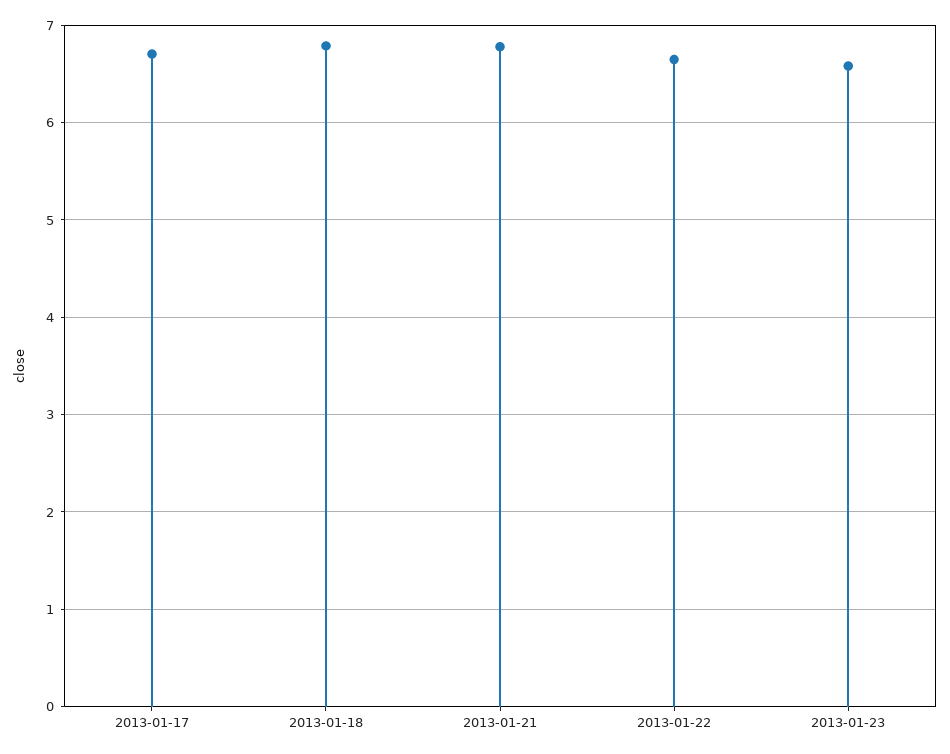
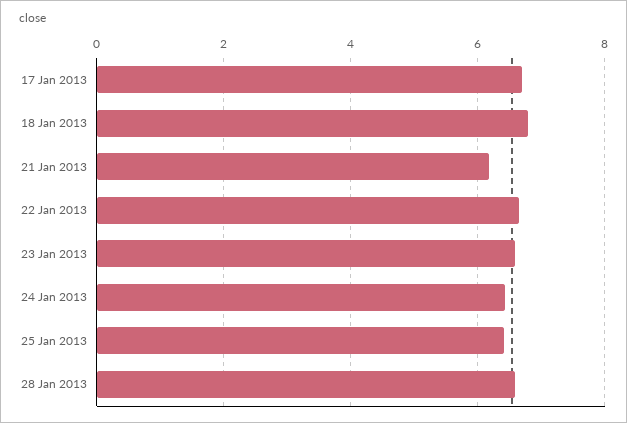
2013-01-21: 6.8 -> 6.2
24 Jan 2013: none -> 6.4
25 Jan 2013: none -> 6.4
28 Jan 2013: none -> 6.6

